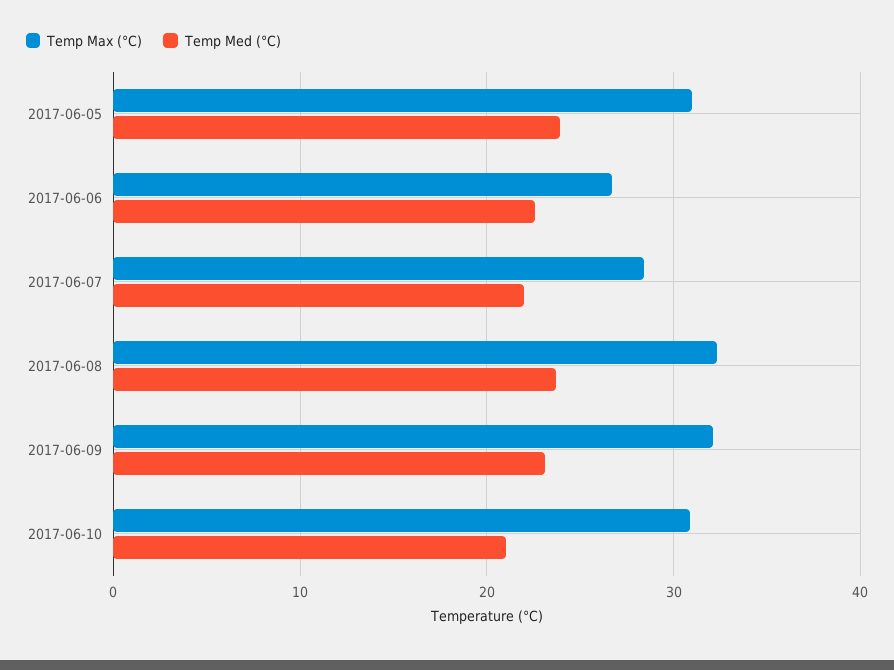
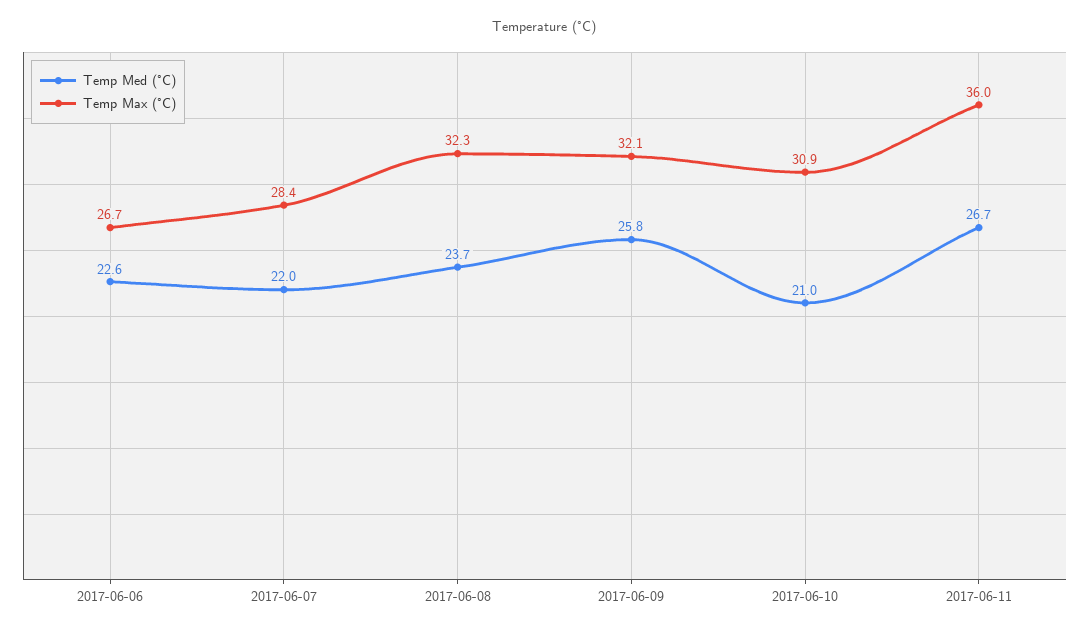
Temp Max (°C), 2017-06-05: 31 -> none
Temp Med (°C), 2017-06-05: 24 -> none
Temp Med (°C), 2017-06-09: 23 -> 25.8
Temp Med (°C), 2017-06-11: none -> 26.7
Temp Max (°C), 2017-06-11: none -> 36

